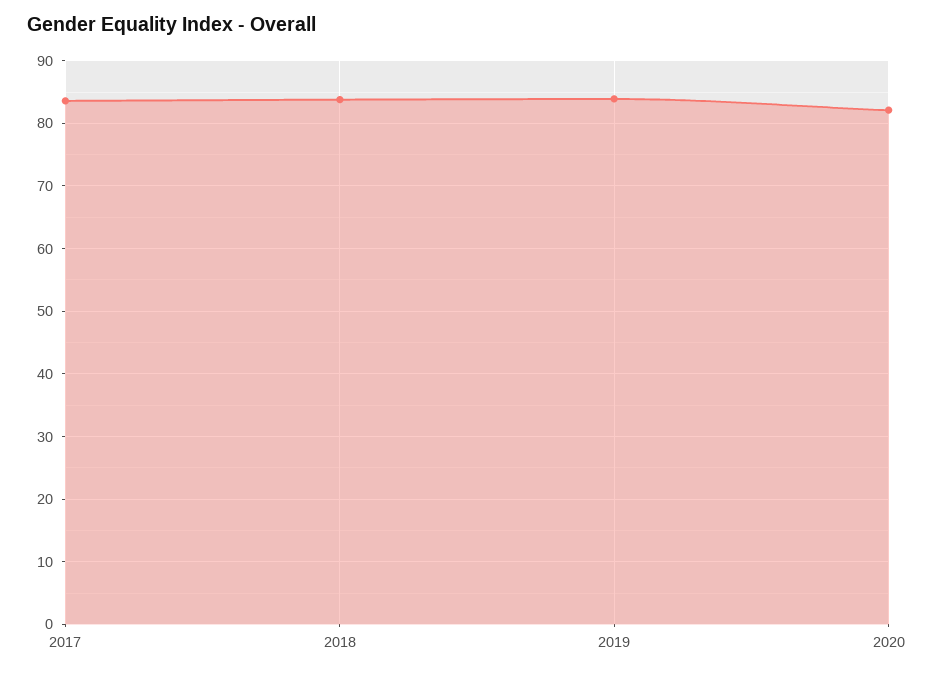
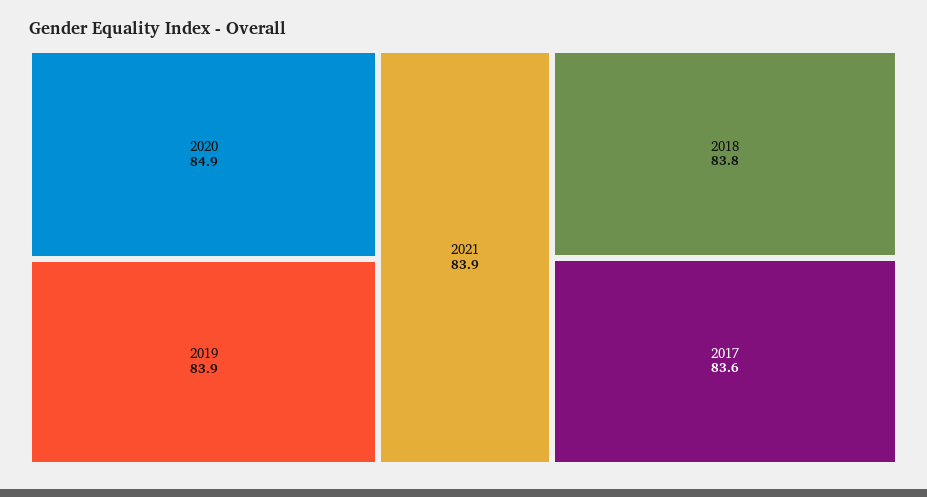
2020: 82 -> 84.9
2021: none -> 83.9

